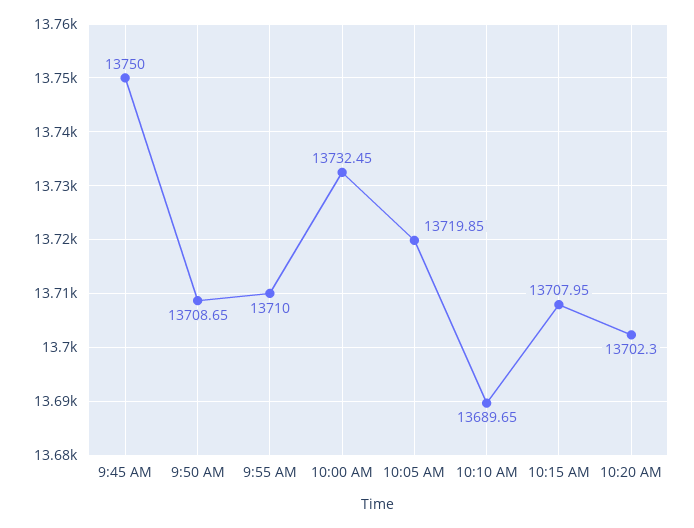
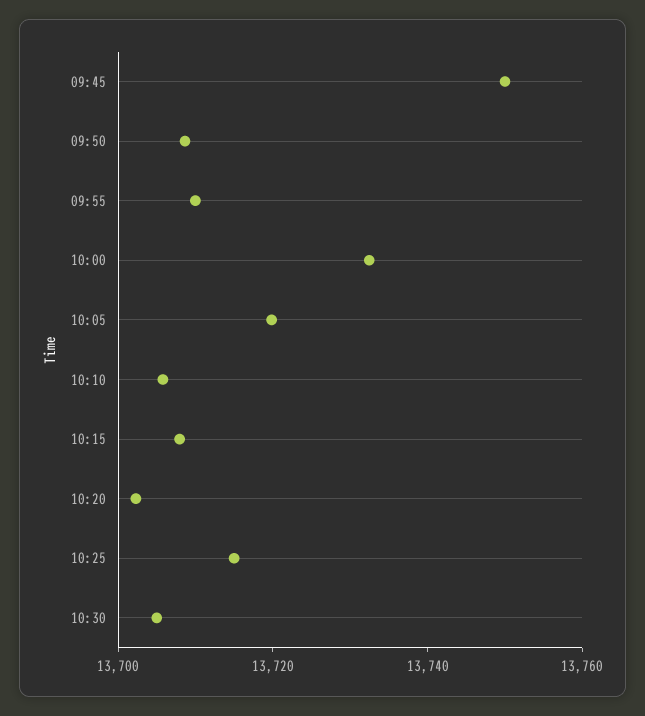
10:10 AM: 13689.65 -> 13705
10:25: none -> 13715
10:30: none -> 13705

